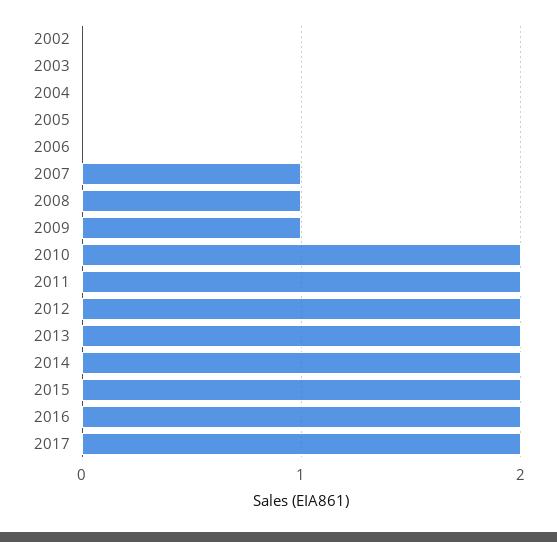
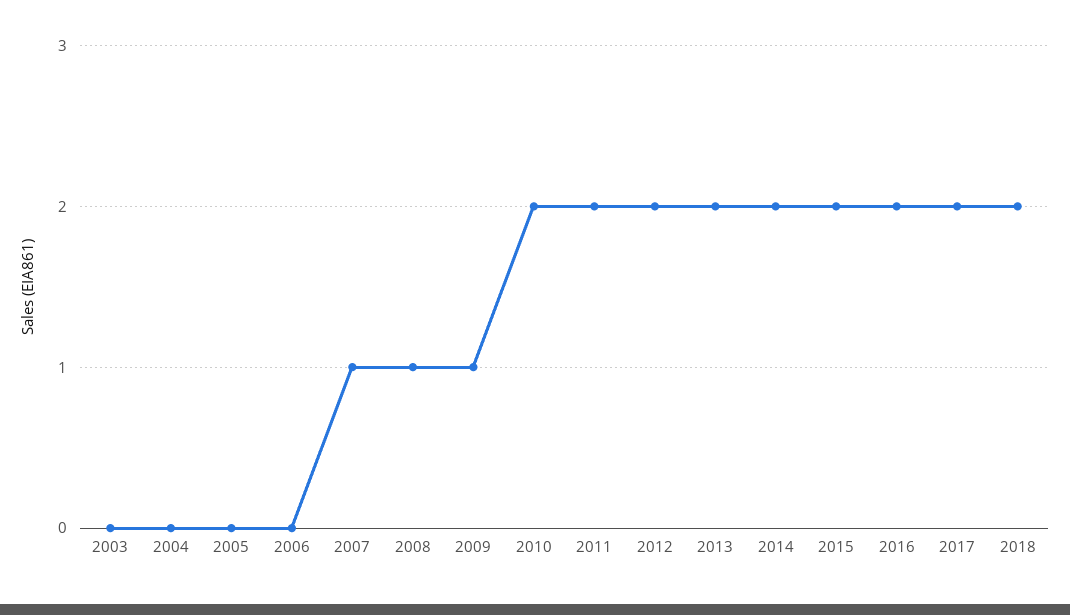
2002: 0 -> none
2018: none -> 2

